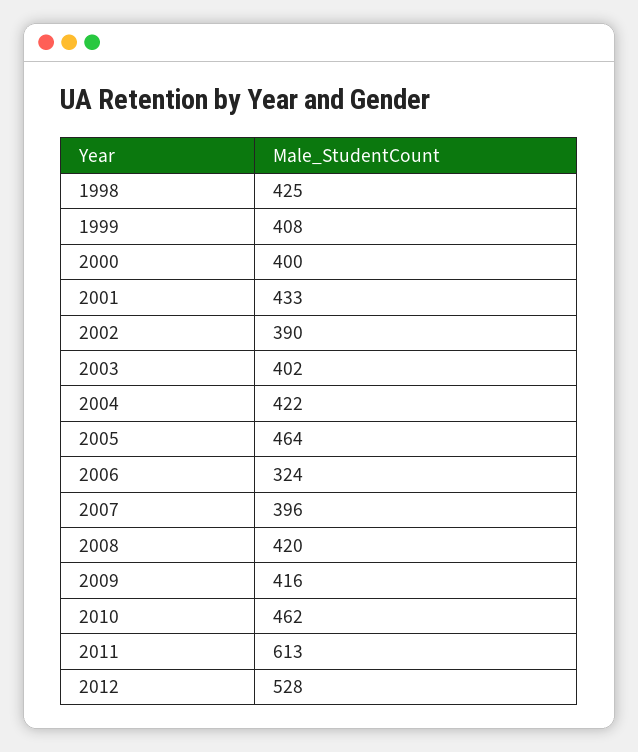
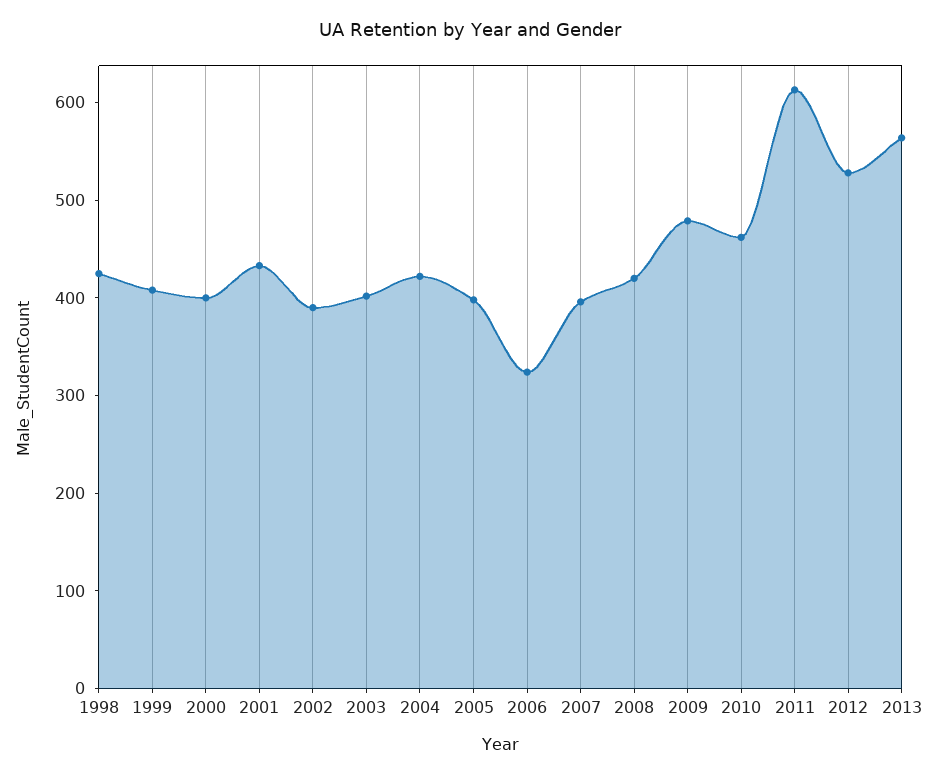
2005: 464 -> 400
2009: 416 -> 480
2013: none -> 560

